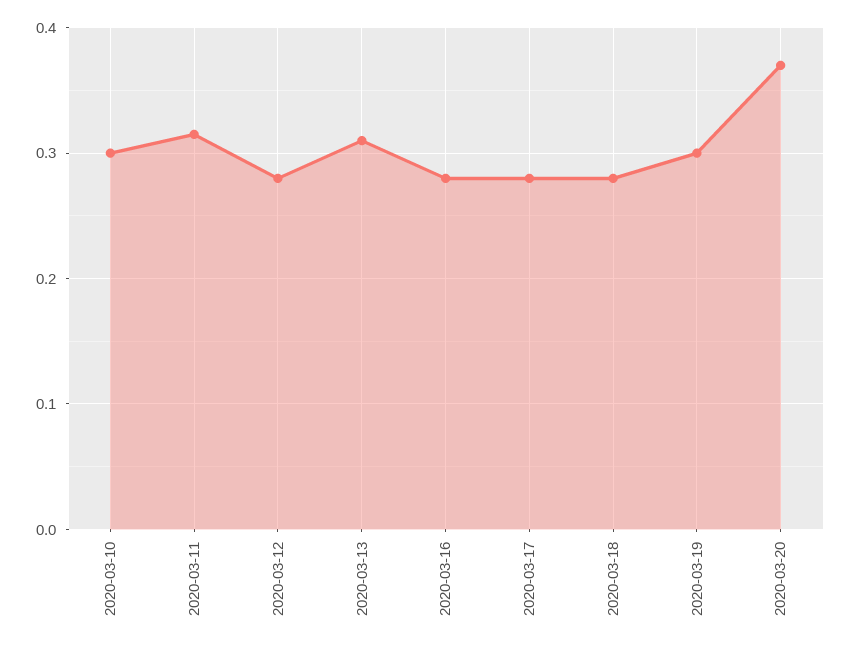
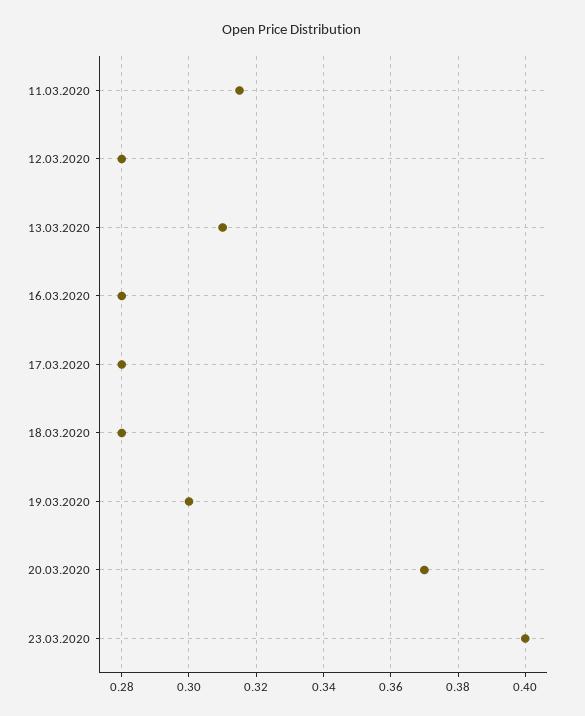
2020-03-10: 0.3 -> none
23.03.2020: none -> 0.4

